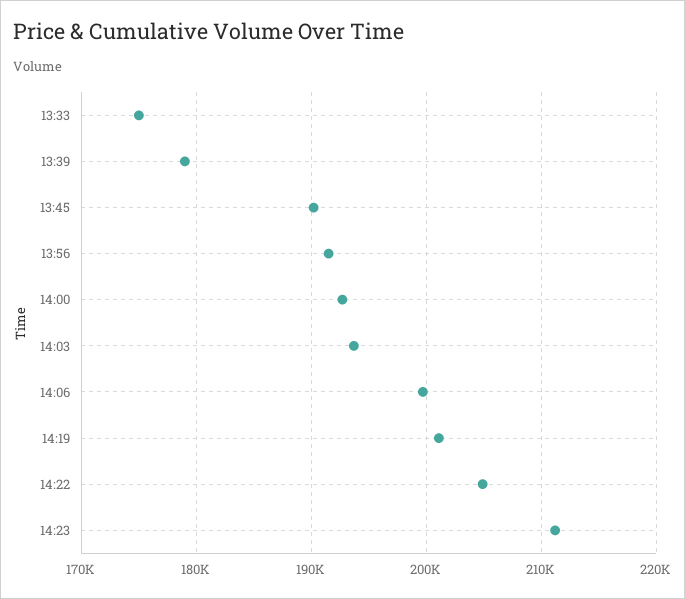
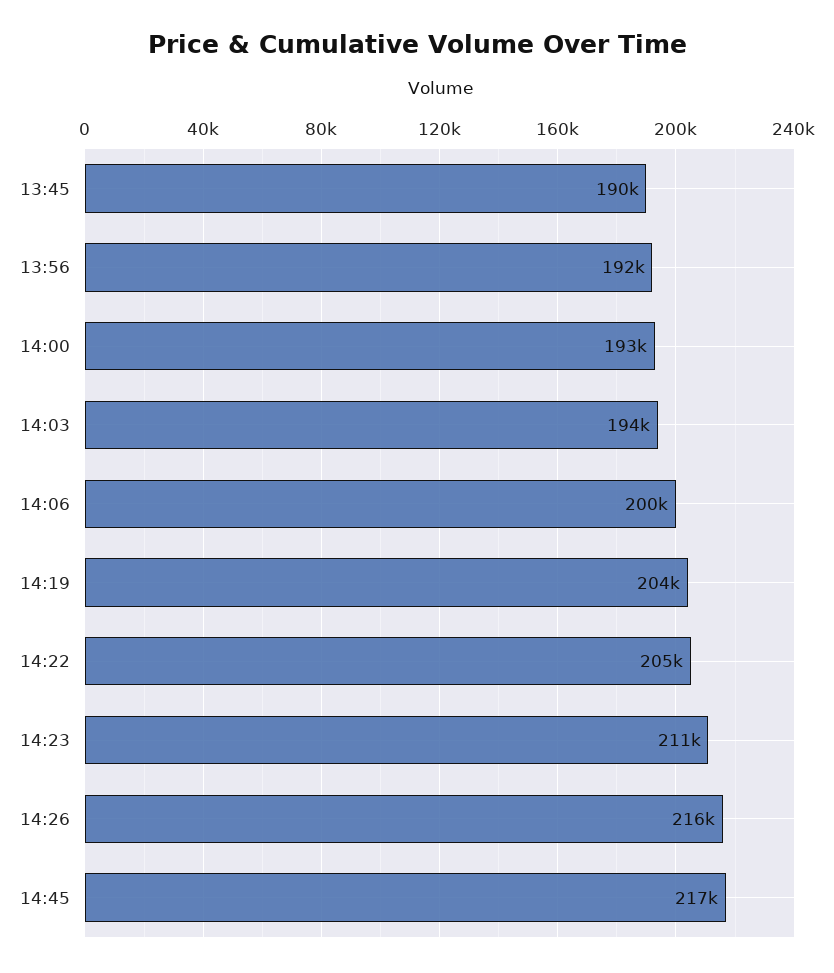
13:33: 175000 -> none
13:39: 179000 -> none
14:19: 201000 -> 204000
14:26: none -> 216000
14:45: none -> 217000

